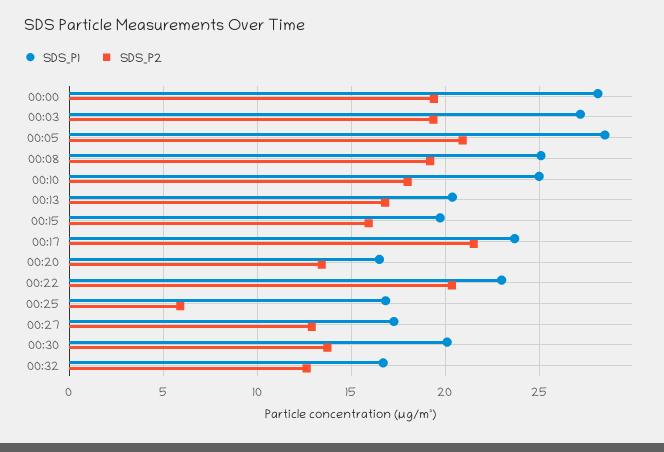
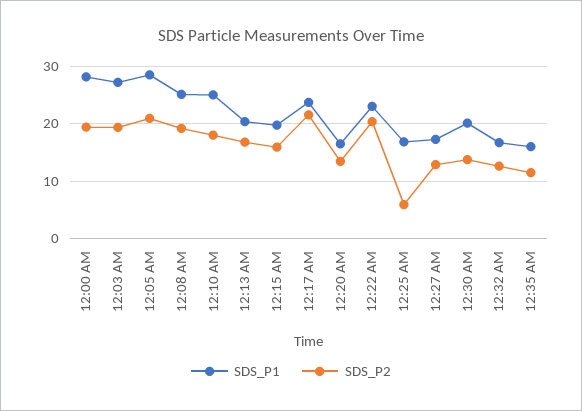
SDS_P1, 12:35 AM: none -> 16
SDS_P2, 12:35 AM: none -> 12

